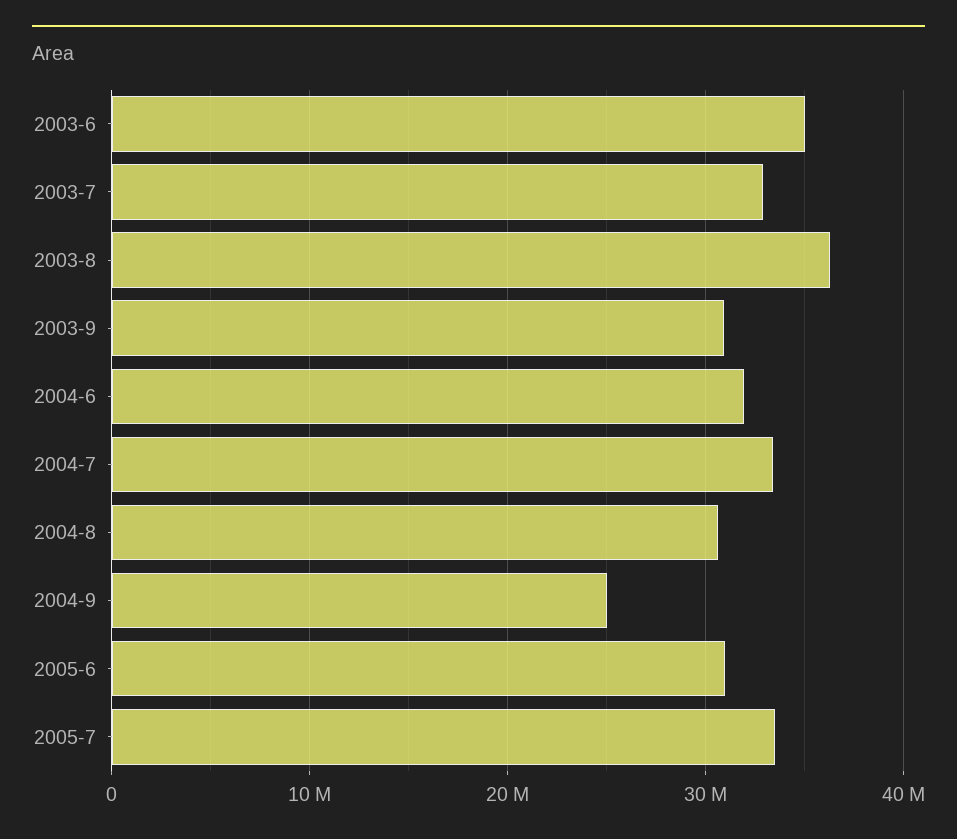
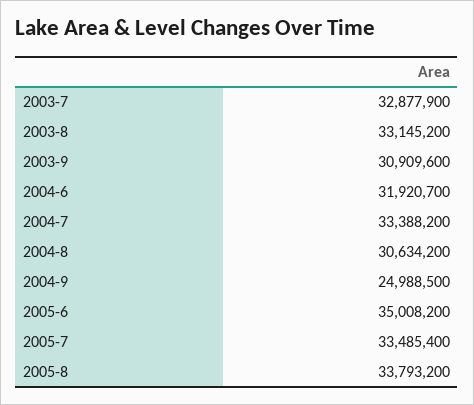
2003-6: 35000000 -> none
2003-8: 36000000 -> 33145200
2005-6: 31000000 -> 35008200
2005-8: none -> 33793200

